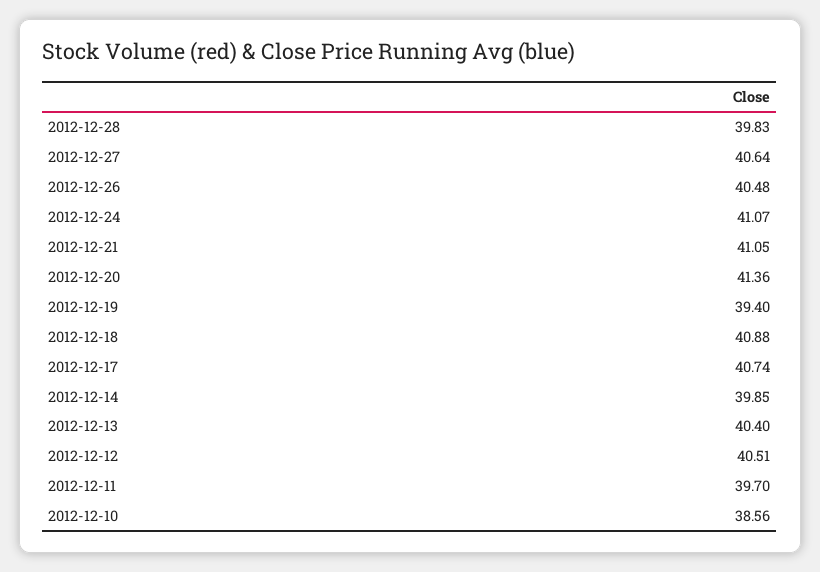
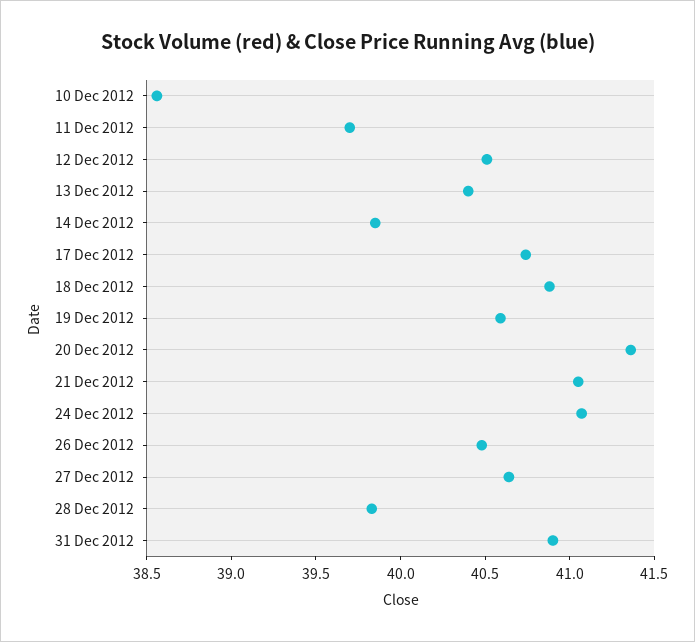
2012-12-19: 39.4 -> 40.6
31 Dec 2012: none -> 40.9

